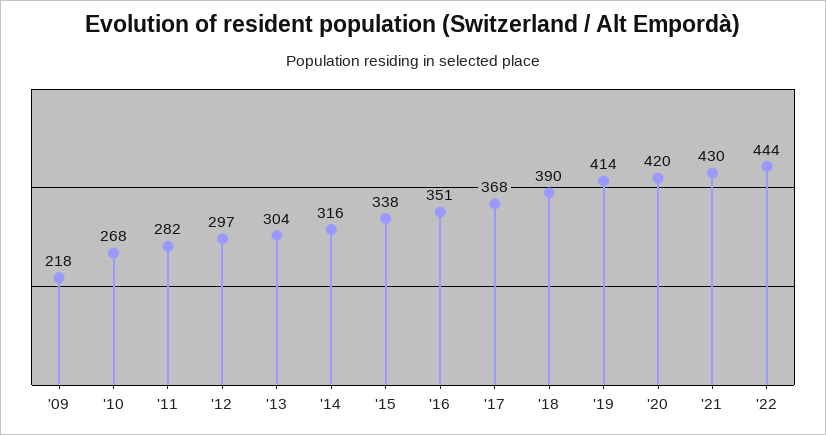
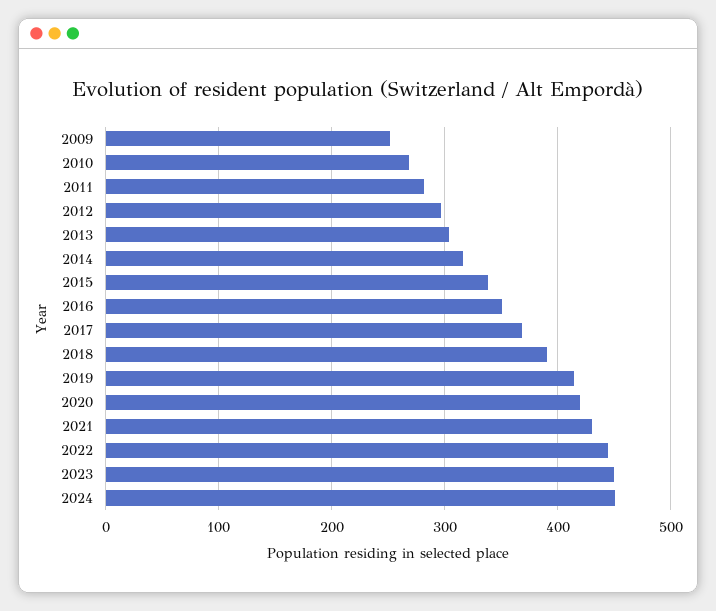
'09: 218 -> 250
2023: none -> 450
2024: none -> 450

